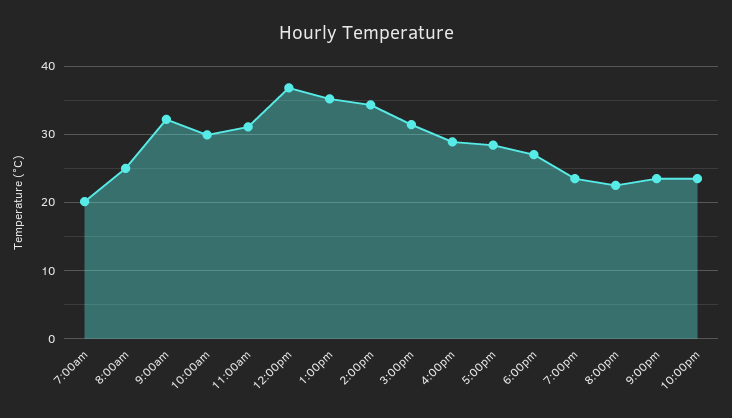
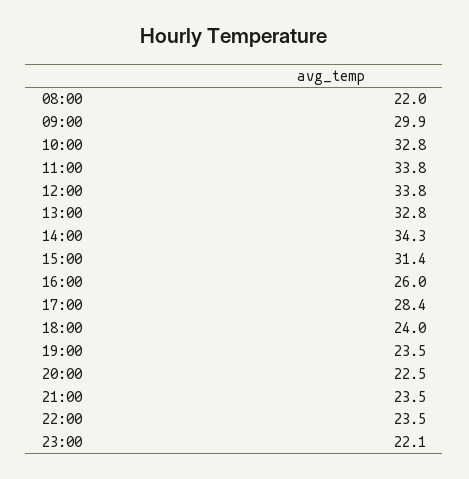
7:00am: 20 -> none
8:00am: 25 -> 22
9:00am: 32 -> 29.9
10:00am: 30 -> 32.8
11:00am: 31 -> 33.8
12:00pm: 37 -> 33.8
1:00pm: 35 -> 32.8
4:00pm: 29 -> 26
6:00pm: 27 -> 24
23:00: none -> 22.1

